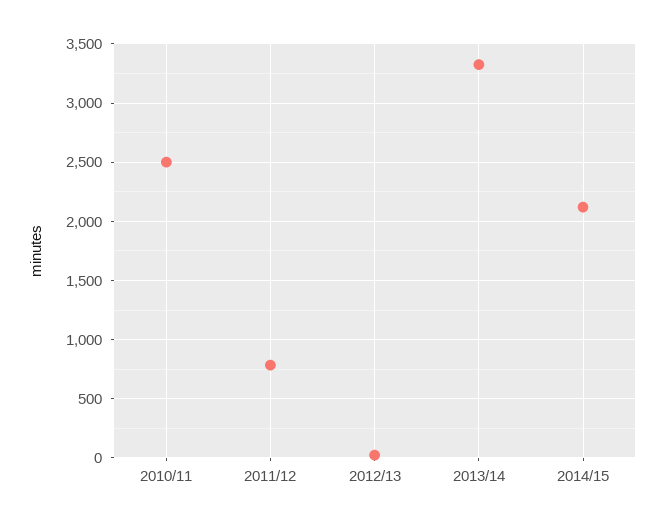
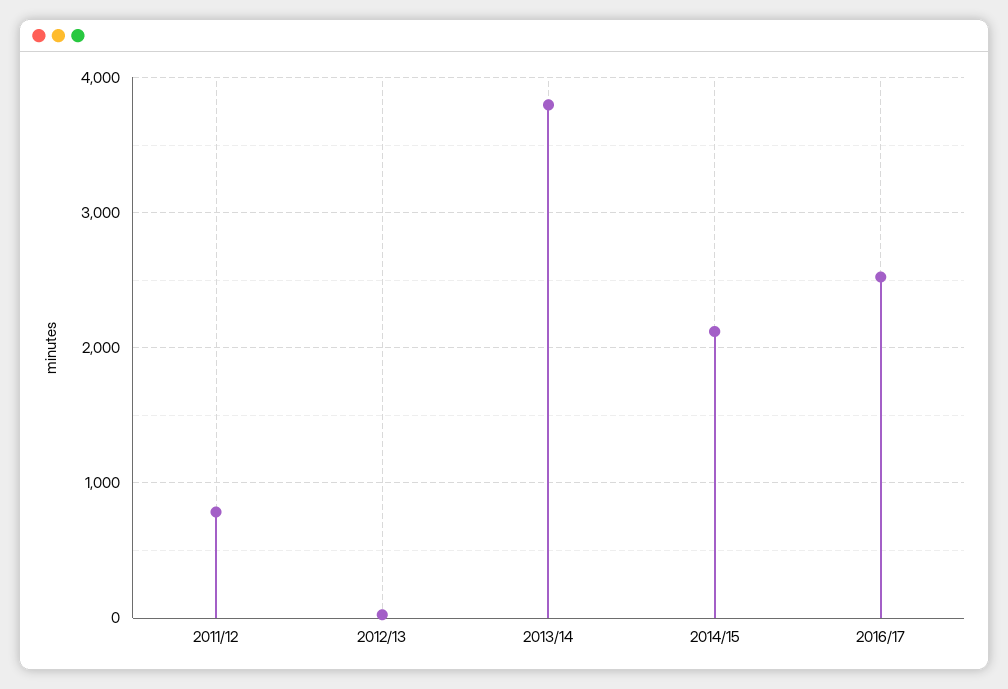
2010/11: 2500 -> none
2013/14: 3300 -> 3800
2016/17: none -> 2500

